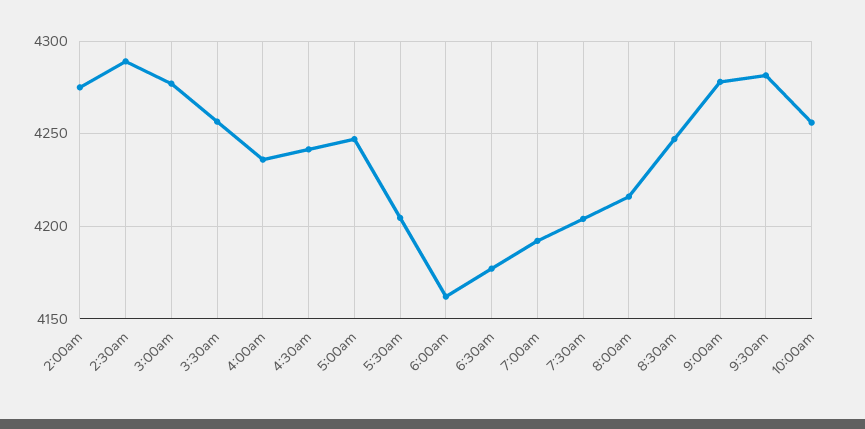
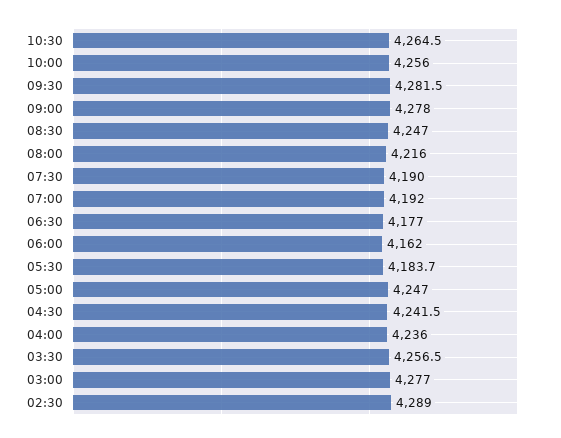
2:00am: 4275 -> none
5:30am: 4205 -> 4183.7
7:30am: 4205 -> 4190
10:30: none -> 4264.5

